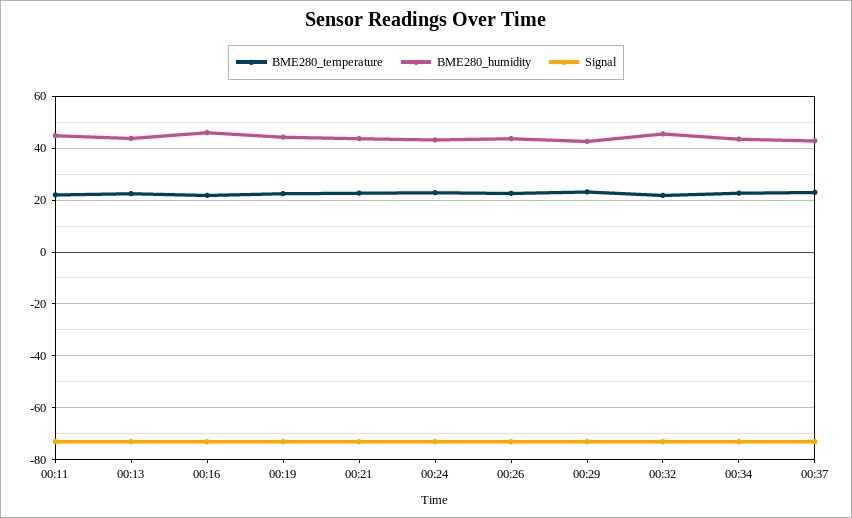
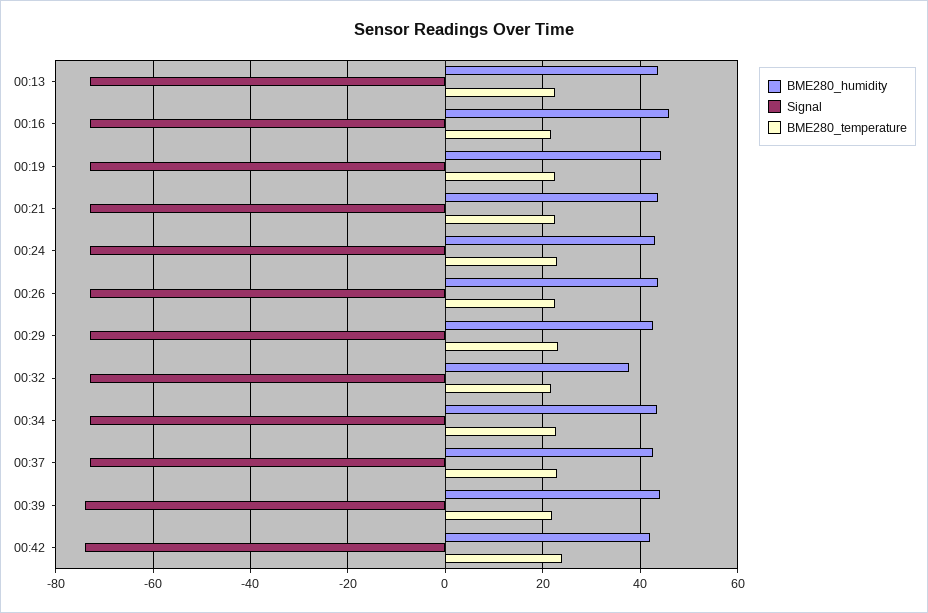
BME280_temperature, 00:11: 22.5 -> none
BME280_humidity, 00:11: 45 -> none
Signal, 00:11: -72.5 -> none
BME280_humidity, 00:32: 45 -> 38
BME280_humidity, 00:39: none -> 44
Signal, 00:39: none -> -74
BME280_temperature, 00:39: none -> 22
BME280_humidity, 00:42: none -> 42
Signal, 00:42: none -> -74
BME280_temperature, 00:42: none -> 24

